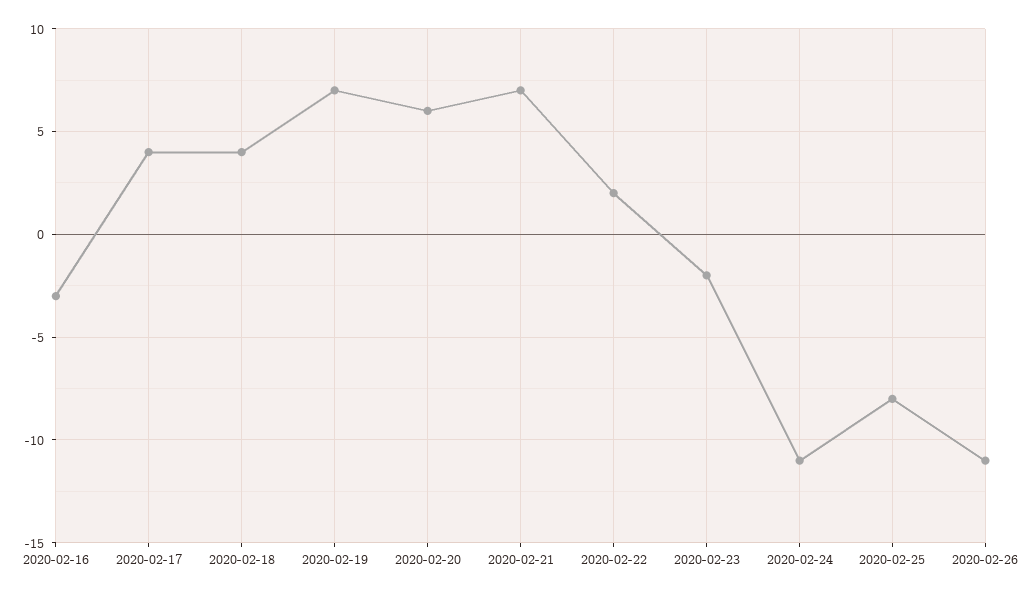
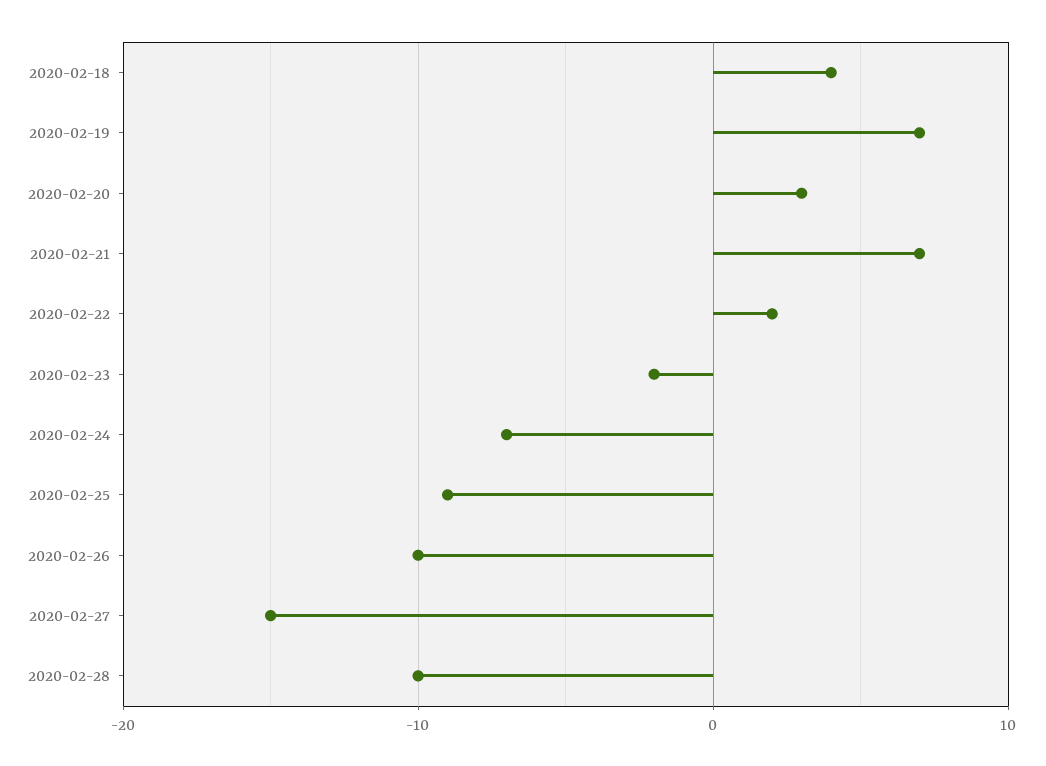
2020-02-16: -3 -> none
2020-02-17: 4 -> none
2020-02-20: 6 -> 3
2020-02-24: -11 -> -7
2020-02-25: -8 -> -9
2020-02-26: -11 -> -10
2020-02-27: none -> -15
2020-02-28: none -> -10

